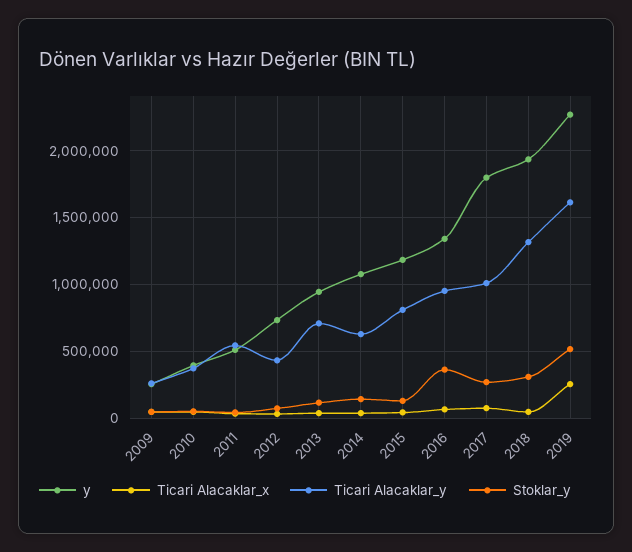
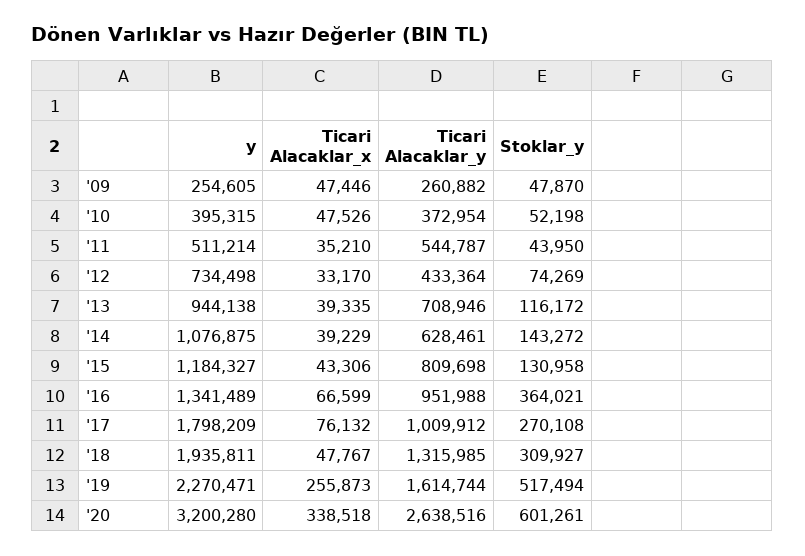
y, '20: none -> 3200280
Ticari Alacaklar_x, '20: none -> 338518
Ticari Alacaklar_y, '20: none -> 2638516
Stoklar_y, '20: none -> 601261

